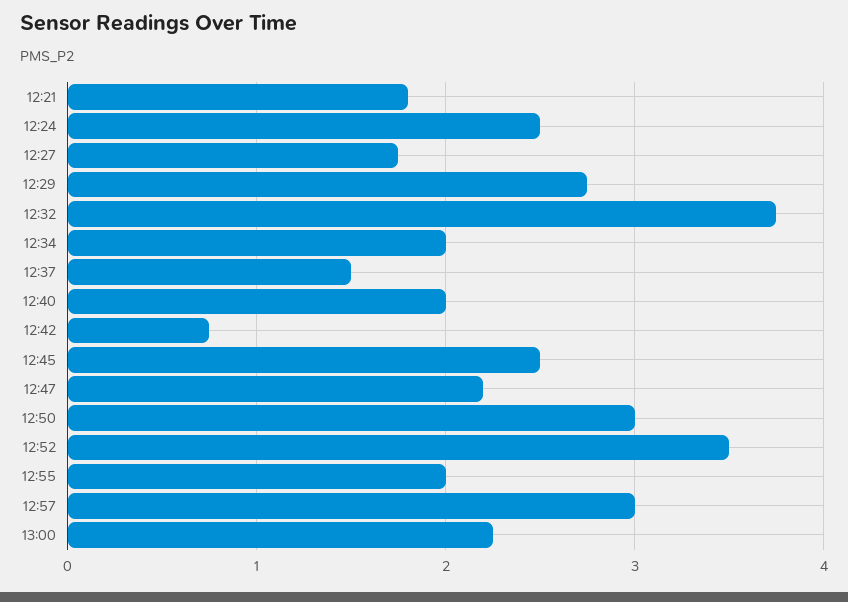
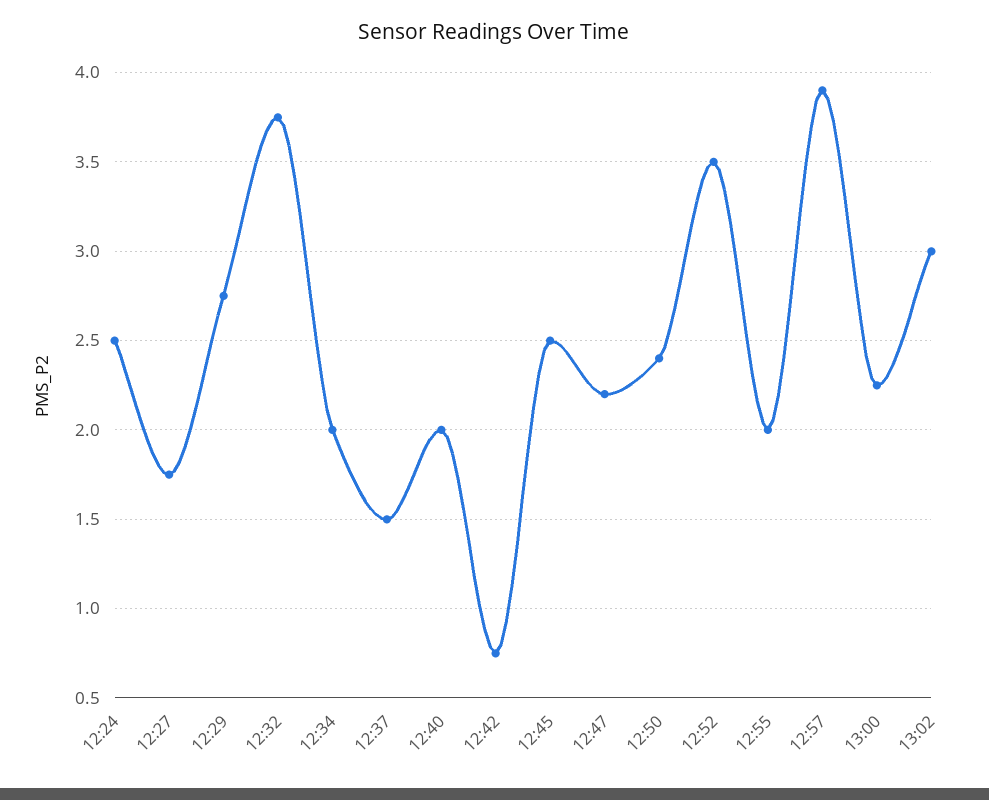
12:21: 1.8 -> none
12:50: 3 -> 2.4
12:57: 3 -> 3.9
13:02: none -> 3

